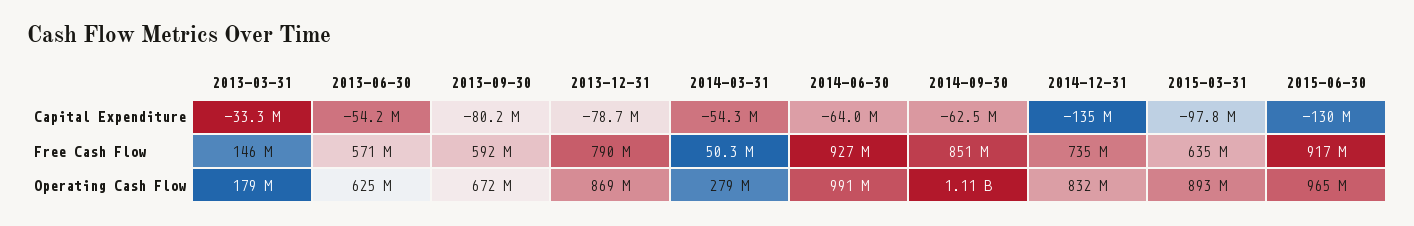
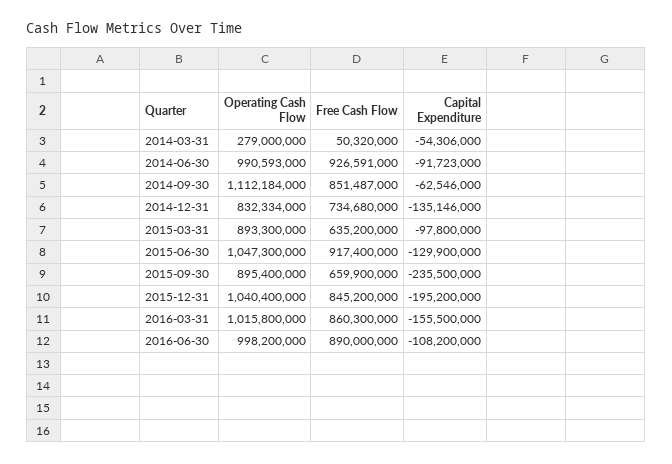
2013-03-31, Capital Expenditure: -33300000 -> none
2013-06-30, Capital Expenditure: -54200000 -> none
2013-09-30, Capital Expenditure: -80200000 -> none
2013-12-31, Capital Expenditure: -78700000 -> none
2014-06-30, Capital Expenditure: -64000000 -> -91723000
2013-03-31, Free Cash Flow: 146000000 -> none
2013-06-30, Free Cash Flow: 571000000 -> none
2013-09-30, Free Cash Flow: 592000000 -> none
2013-12-31, Free Cash Flow: 790000000 -> none
2013-03-31, Operating Cash Flow: 179000000 -> none
2013-06-30, Operating Cash Flow: 625000000 -> none
2013-09-30, Operating Cash Flow: 672000000 -> none
2013-12-31, Operating Cash Flow: 869000000 -> none
2015-06-30, Operating Cash Flow: 965000000 -> 1047300000
2015-09-30, Operating Cash Flow: none -> 895400000
2015-09-30, Free Cash Flow: none -> 659900000
2015-09-30, Capital Expenditure: none -> -235500000
2015-12-31, Operating Cash Flow: none -> 1040400000
2015-12-31, Free Cash Flow: none -> 845200000
2015-12-31, Capital Expenditure: none -> -195200000
2016-03-31, Operating Cash Flow: none -> 1015800000
2016-03-31, Free Cash Flow: none -> 860300000
2016-03-31, Capital Expenditure: none -> -155500000
2016-06-30, Operating Cash Flow: none -> 998200000
2016-06-30, Free Cash Flow: none -> 890000000
2016-06-30, Capital Expenditure: none -> -108200000

